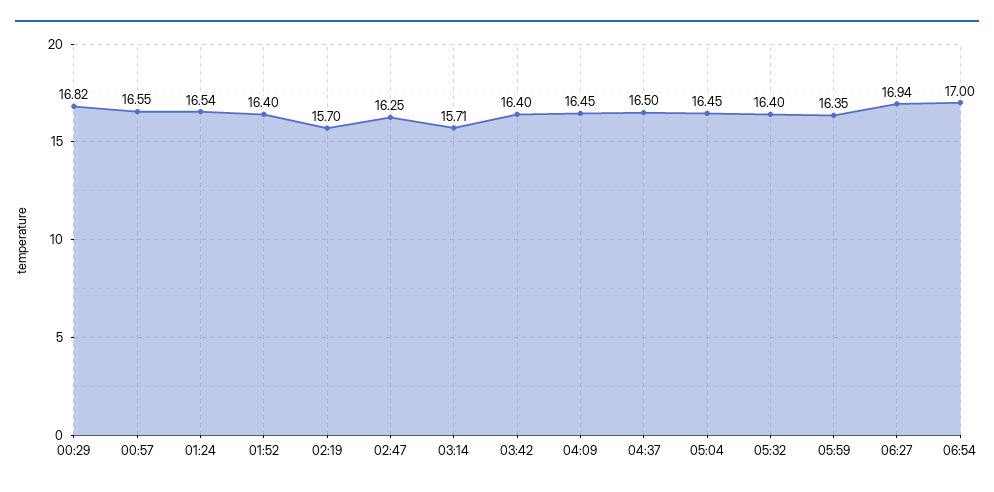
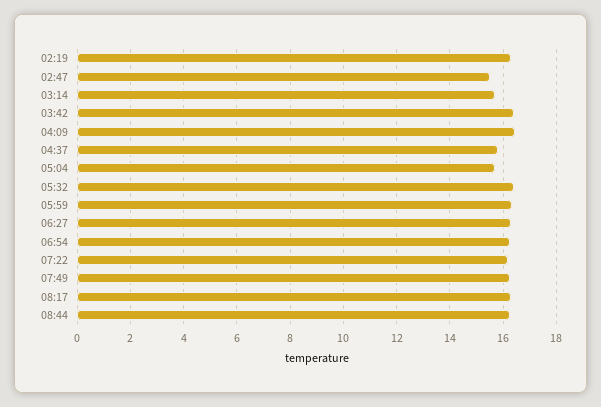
00:29: 16.82 -> none
00:57: 16.55 -> none
01:24: 16.54 -> none
01:52: 16.4 -> none
02:19: 15.7 -> 16.25
02:47: 16.25 -> 15.5
04:37: 16.5 -> 15.75
05:04: 16.45 -> 15.75
06:27: 16.94 -> 16.25
06:54: 17 -> 16.25
07:22: none -> 16.25
07:49: none -> 16.25
08:17: none -> 16.25
08:44: none -> 16.25

